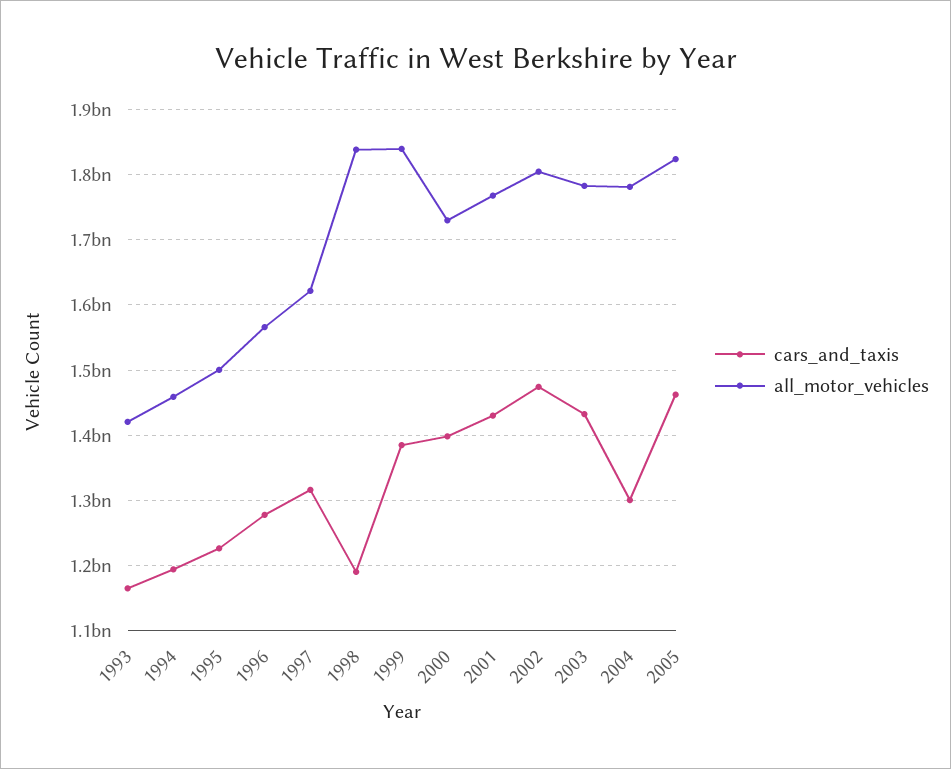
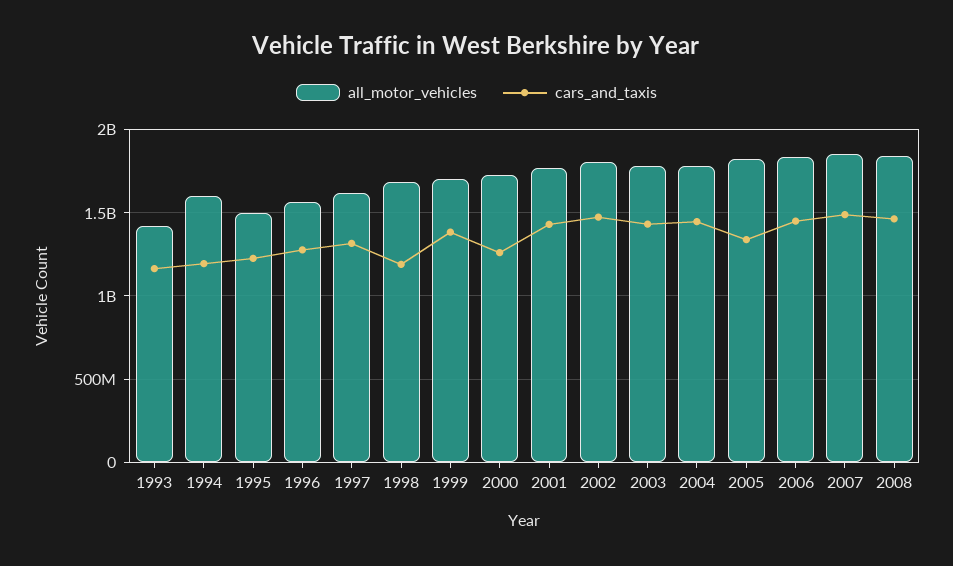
all_motor_vehicles, 1994: 1460000000 -> 1600000000
all_motor_vehicles, 1998: 1840000000 -> 1700000000
all_motor_vehicles, 1999: 1840000000 -> 1700000000
cars_and_taxis, 2000: 1400000000 -> 1250000000
cars_and_taxis, 2004: 1300000000 -> 1450000000
cars_and_taxis, 2005: 1460000000 -> 1350000000
all_motor_vehicles, 2006: none -> 1850000000
cars_and_taxis, 2006: none -> 1450000000
all_motor_vehicles, 2007: none -> 1850000000
cars_and_taxis, 2007: none -> 1500000000
all_motor_vehicles, 2008: none -> 1850000000
cars_and_taxis, 2008: none -> 1450000000

